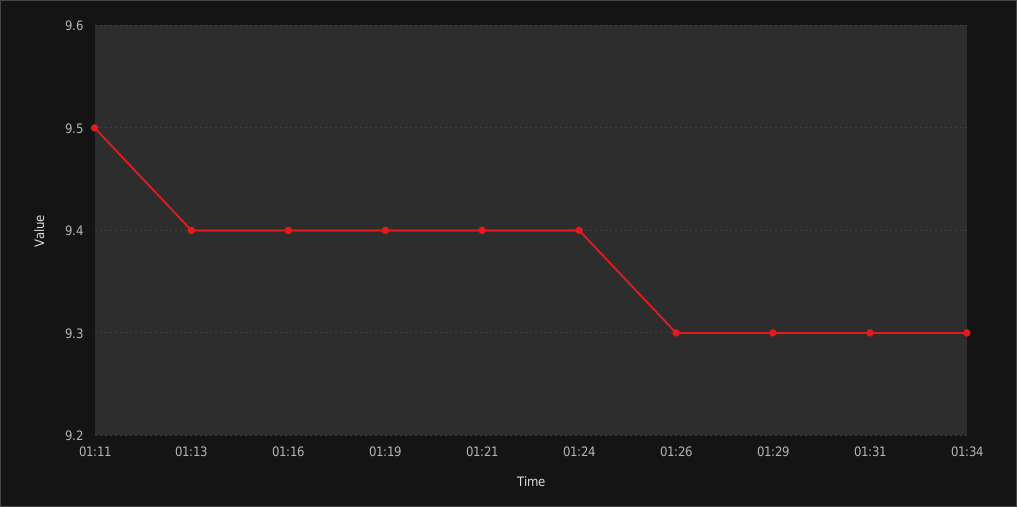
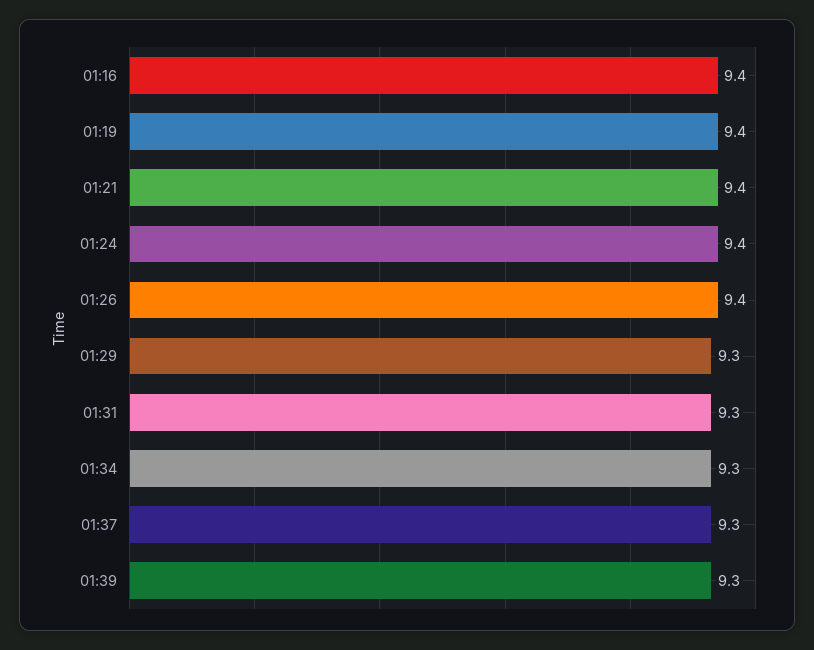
01:11: 9.5 -> none
01:13: 9.4 -> none
01:26: 9.3 -> 9.4
01:37: none -> 9.3
01:39: none -> 9.3

